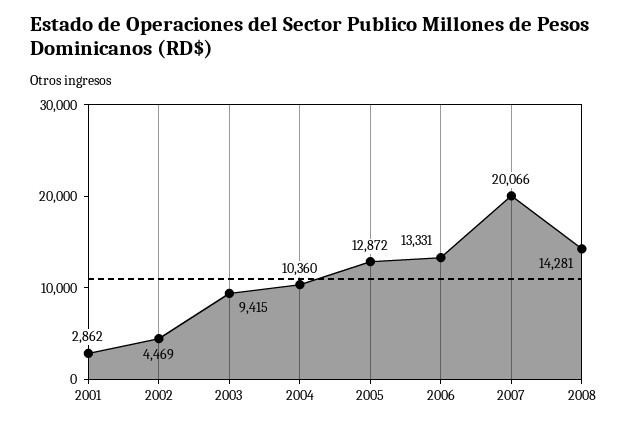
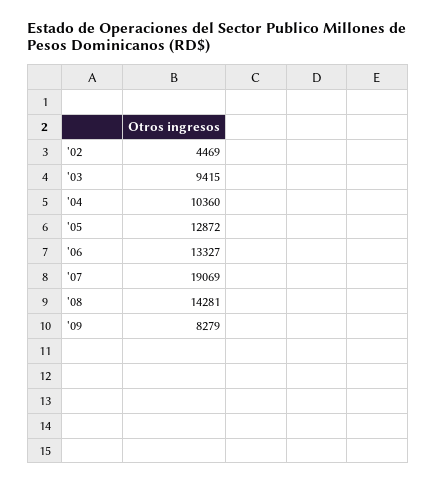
2001: 2862 -> none
2006: 13331 -> 13327
2007: 20066 -> 19069
'09: none -> 8279

